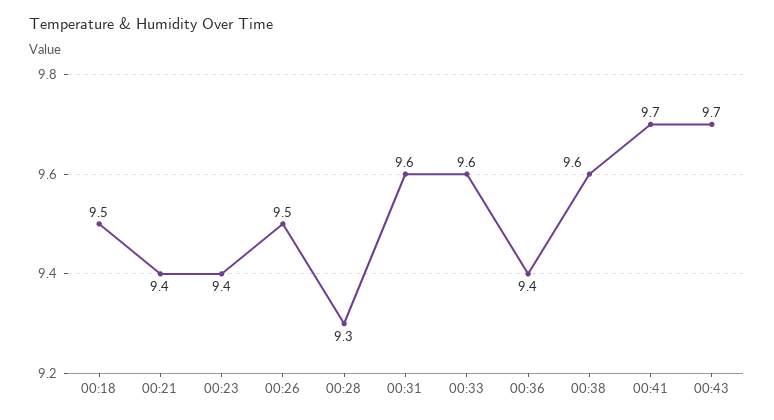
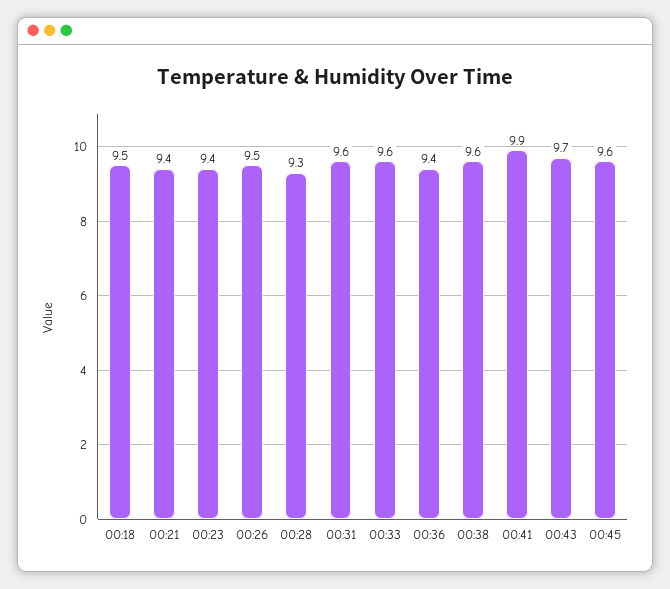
00:41: 9.7 -> 9.9
00:45: none -> 9.6

